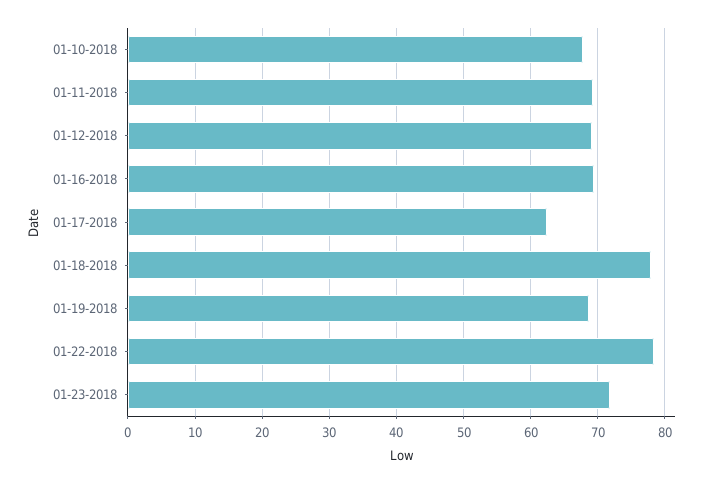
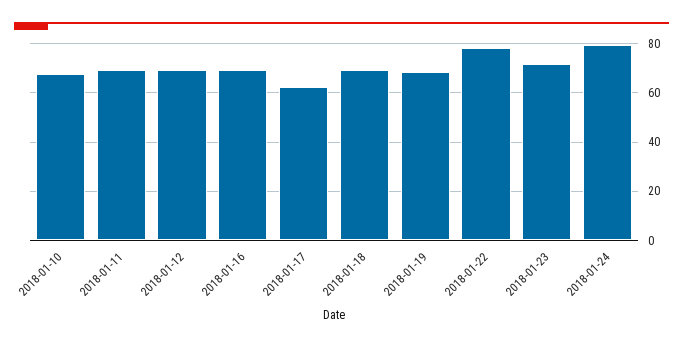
01-18-2018: 78 -> 70
2018-01-24: none -> 80

